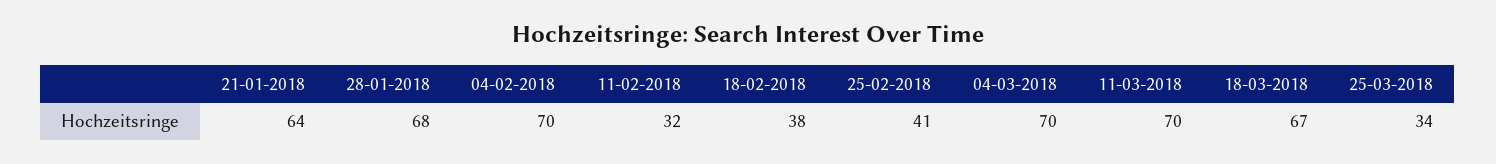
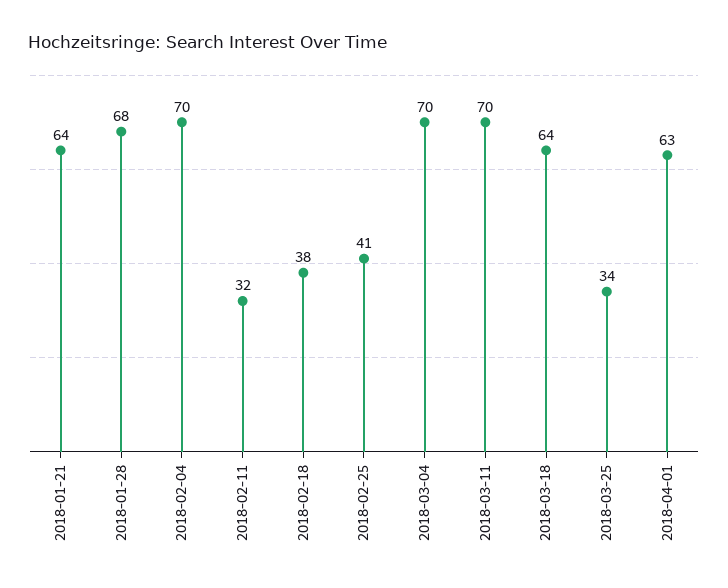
18-03-2018: 67 -> 64
2018-04-01: none -> 63

